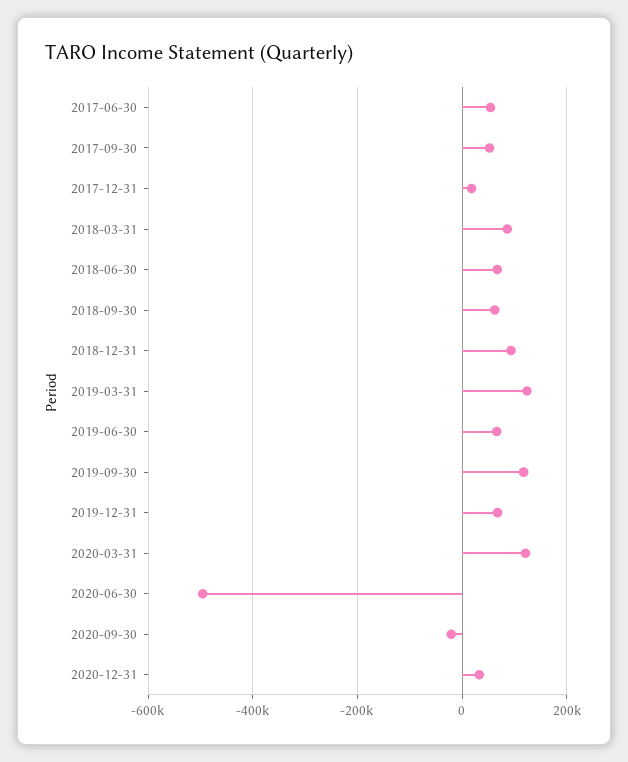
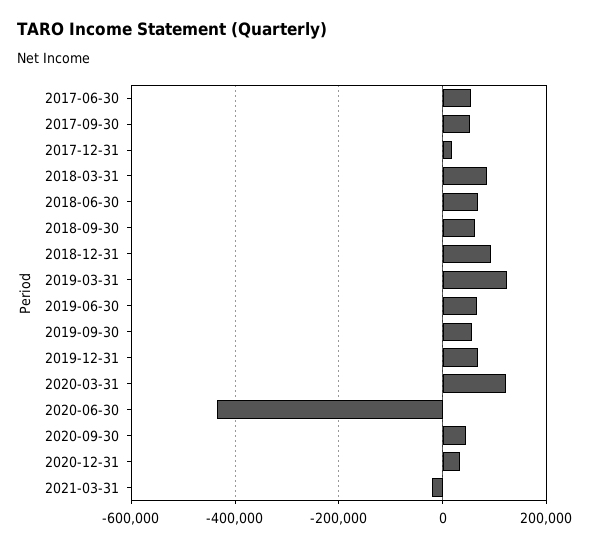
2019-09-30: 120000 -> 60000
2020-06-30: -500000 -> -440000
2020-09-30: -20000 -> 40000
2021-03-31: none -> -20000

